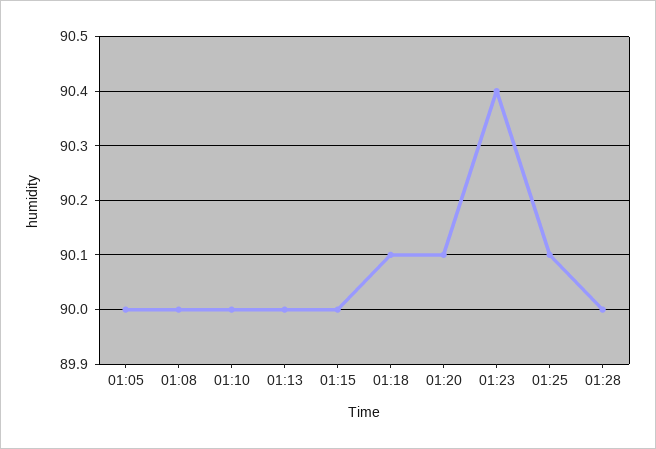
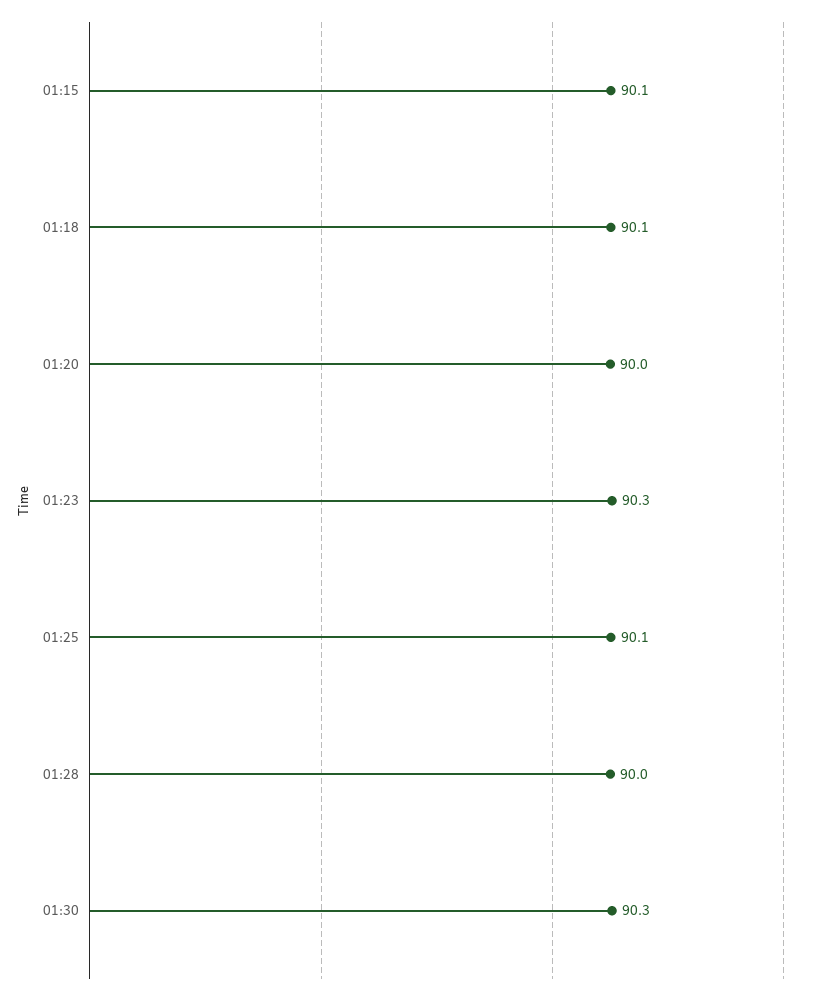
01:05: 90 -> none
01:08: 90 -> none
01:10: 90 -> none
01:13: 90 -> none
01:15: 90 -> 90.1
01:20: 90.1 -> 90
01:23: 90.4 -> 90.3
01:30: none -> 90.3

